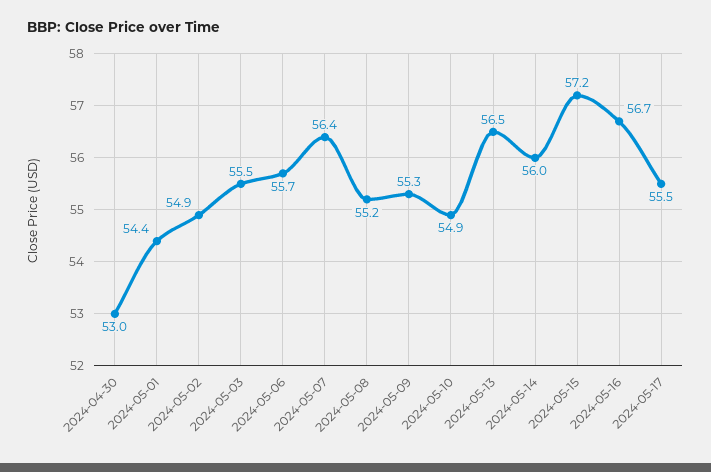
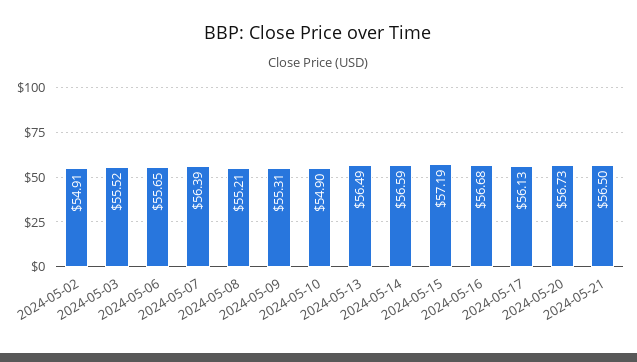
2024-04-30: 53 -> none
2024-05-01: 54.4 -> none
2024-05-14: 56 -> 56.59
2024-05-17: 55.5 -> 56.13
2024-05-20: none -> 56.73
2024-05-21: none -> 56.5

